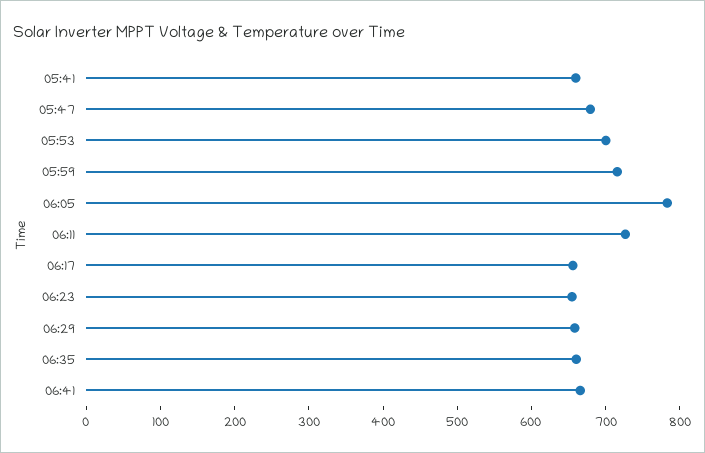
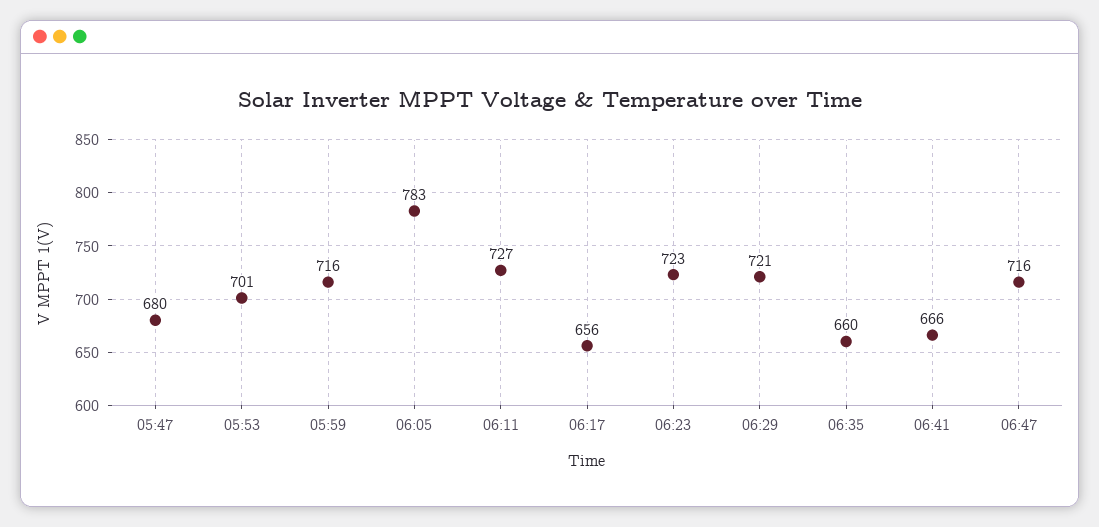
05:41: 660 -> none
06:23: 660 -> 723
06:29: 660 -> 721
06:47: none -> 716

